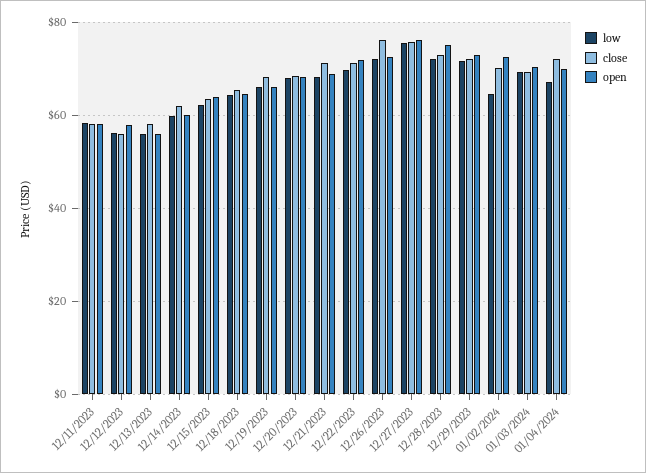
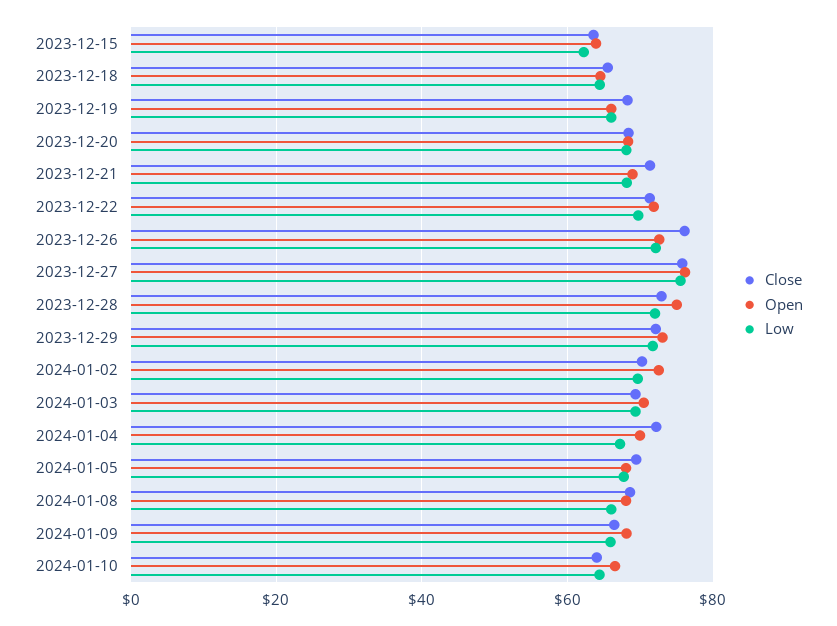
low, 12/11/2023: 58 -> none
close, 12/11/2023: 58 -> none
open, 12/11/2023: 58 -> none
low, 12/12/2023: 56 -> none
close, 12/12/2023: 56 -> none
open, 12/12/2023: 58 -> none
low, 12/13/2023: 56 -> none
close, 12/13/2023: 58 -> none
open, 12/13/2023: 56 -> none
low, 12/14/2023: 60 -> none
close, 12/14/2023: 62 -> none
open, 12/14/2023: 60 -> none
low, 01/02/2024: 64 -> 70
close, 2024-01-05: none -> 70
open, 2024-01-05: none -> 68
low, 2024-01-05: none -> 68
close, 2024-01-08: none -> 68
open, 2024-01-08: none -> 68
low, 2024-01-08: none -> 66
close, 2024-01-09: none -> 66
open, 2024-01-09: none -> 68
low, 2024-01-09: none -> 66
close, 2024-01-10: none -> 64
open, 2024-01-10: none -> 66
low, 2024-01-10: none -> 64

